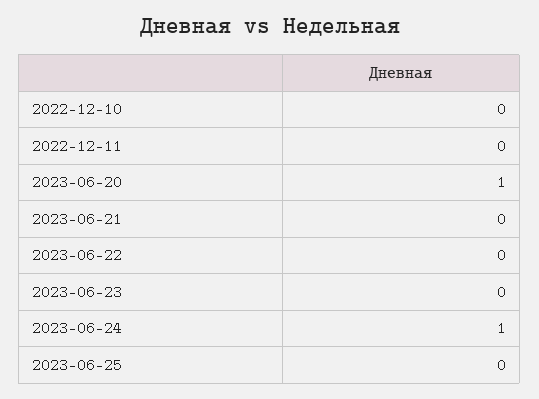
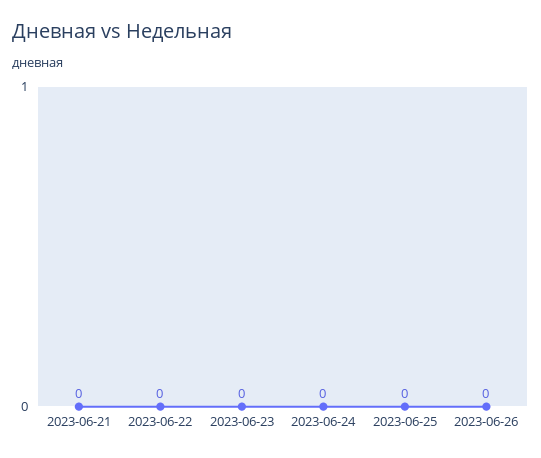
2022-12-10: 0 -> none
2022-12-11: 0 -> none
2023-06-20: 1 -> none
2023-06-24: 1 -> 0
2023-06-26: none -> 0

